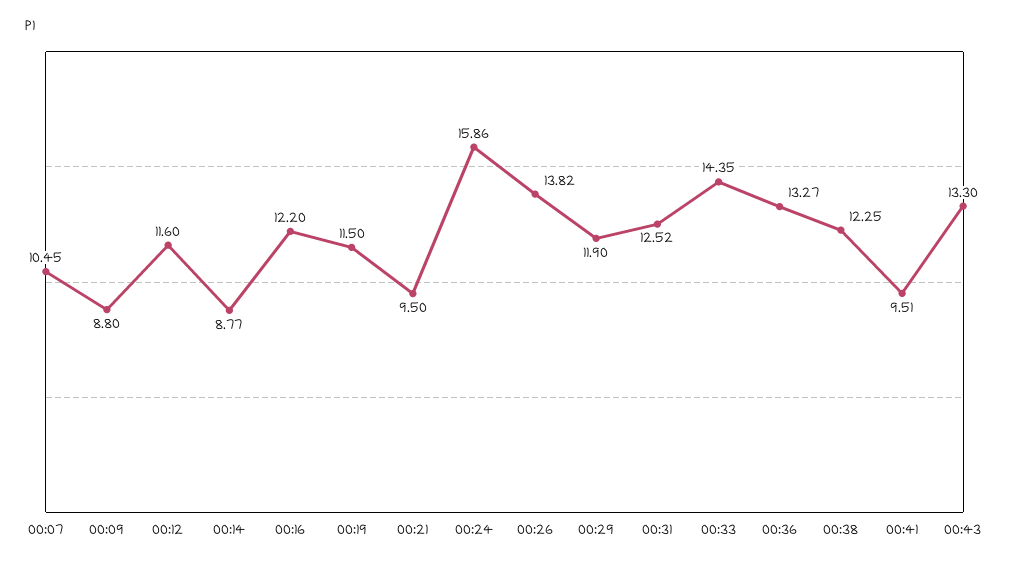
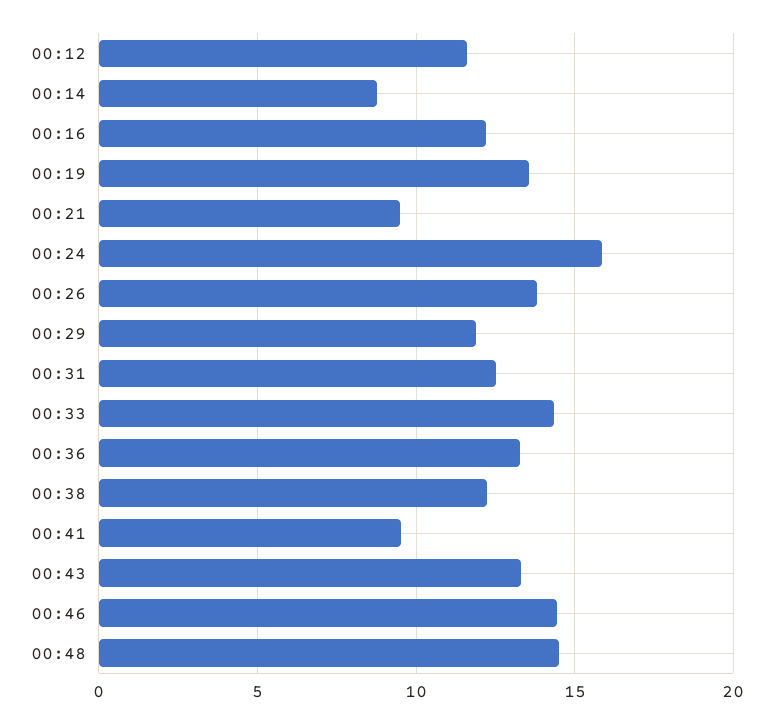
00:07: 10.45 -> none
00:09: 8.8 -> none
00:19: 11.5 -> 13.5
00:46: none -> 14.5
00:48: none -> 14.5

